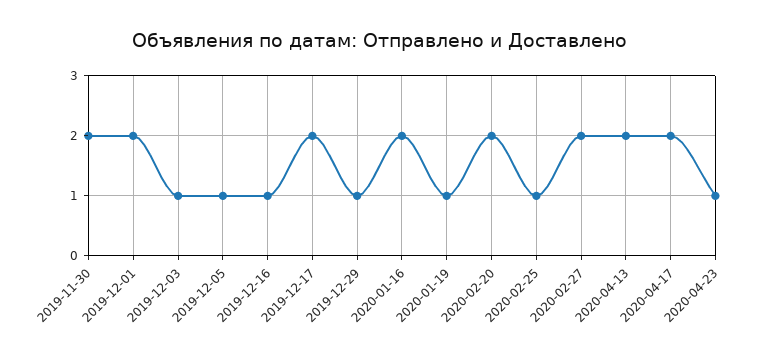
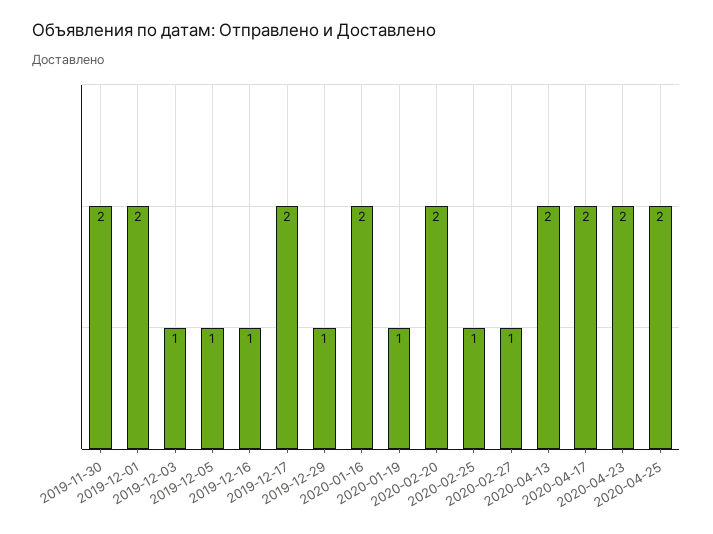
2020-02-27: 2 -> 1
2020-04-23: 1 -> 2
2020-04-25: none -> 2

